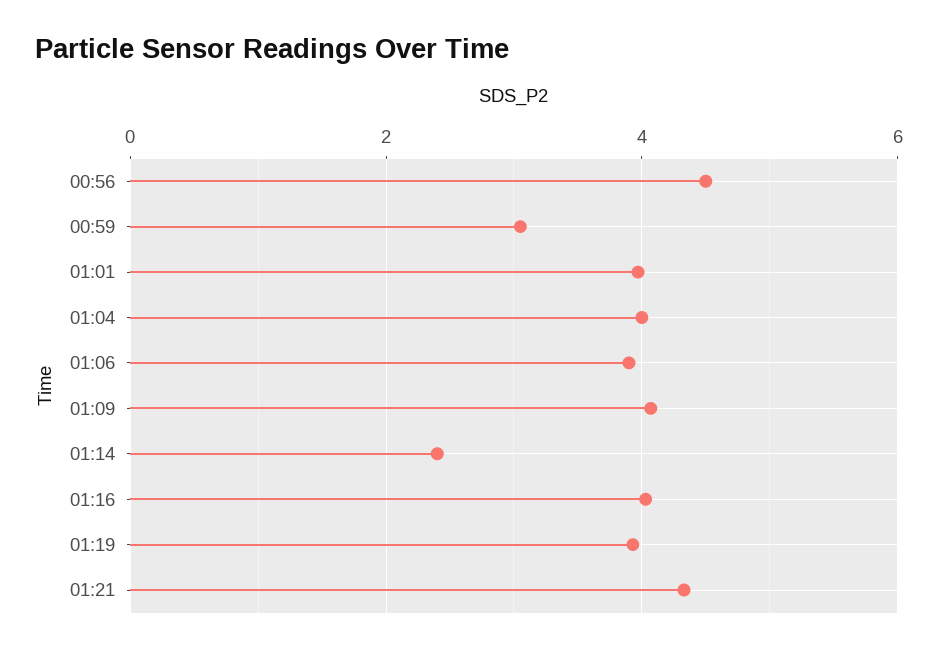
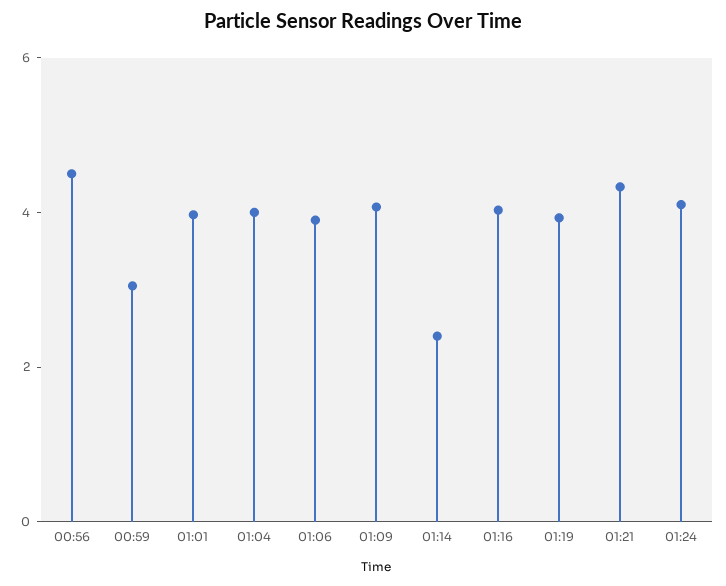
01:24: none -> 4

